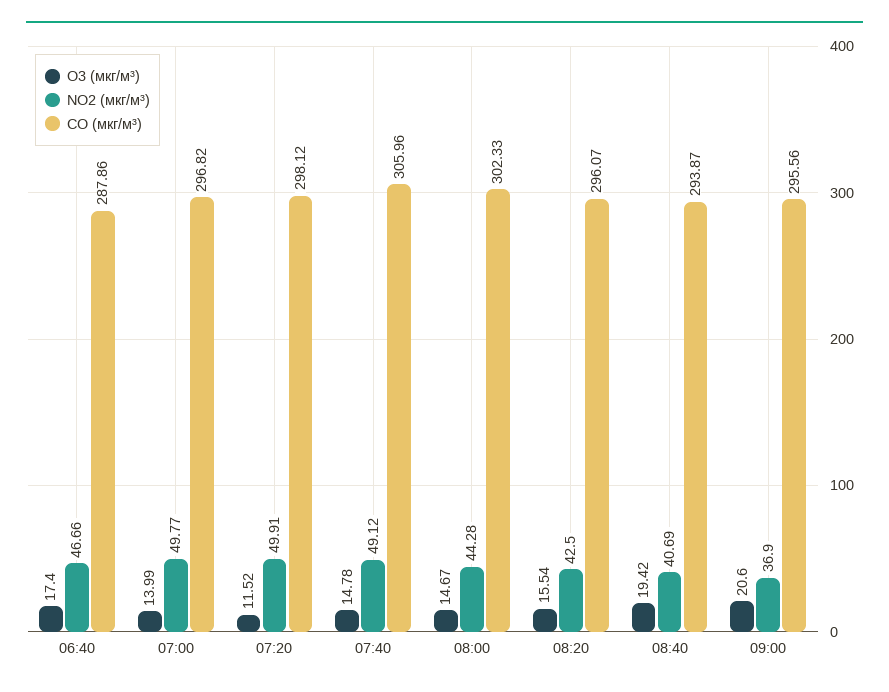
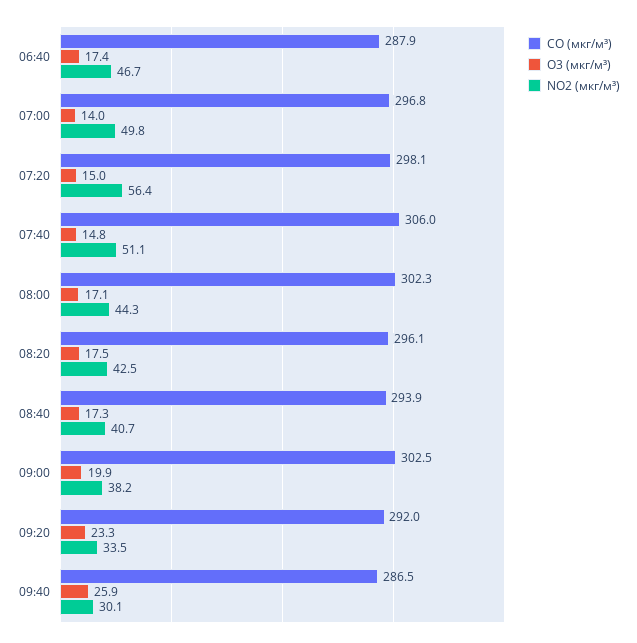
O3 (мкг/м³), 07:20: 11.52 -> 15
NO2 (мкг/м³), 07:20: 49.91 -> 56.4
NO2 (мкг/м³), 07:40: 49.12 -> 51.1
O3 (мкг/м³), 08:00: 14.67 -> 17.1
O3 (мкг/м³), 08:20: 15.54 -> 17.5
O3 (мкг/м³), 08:40: 19.42 -> 17.3
O3 (мкг/м³), 09:00: 20.6 -> 19.9
NO2 (мкг/м³), 09:00: 36.9 -> 38.2
CO (мкг/м³), 09:00: 295.56 -> 302.5
CO (мкг/м³), 09:20: none -> 292
O3 (мкг/м³), 09:20: none -> 23.3
NO2 (мкг/м³), 09:20: none -> 33.5
CO (мкг/м³), 09:40: none -> 286.5
O3 (мкг/м³), 09:40: none -> 25.9
NO2 (мкг/м³), 09:40: none -> 30.1

